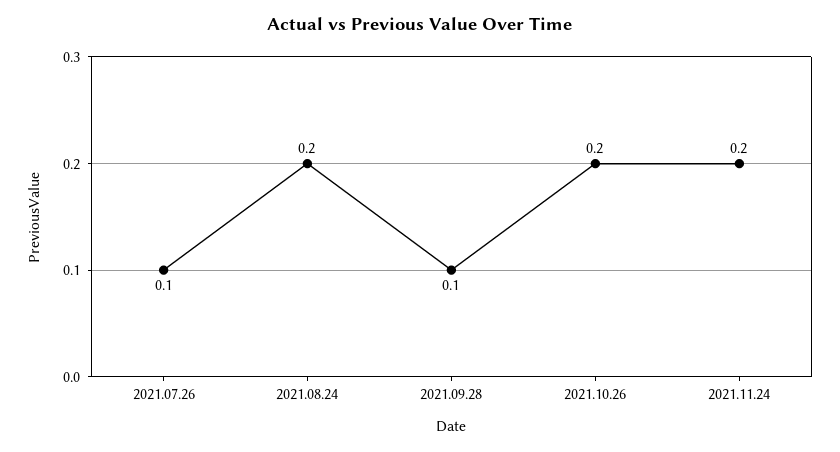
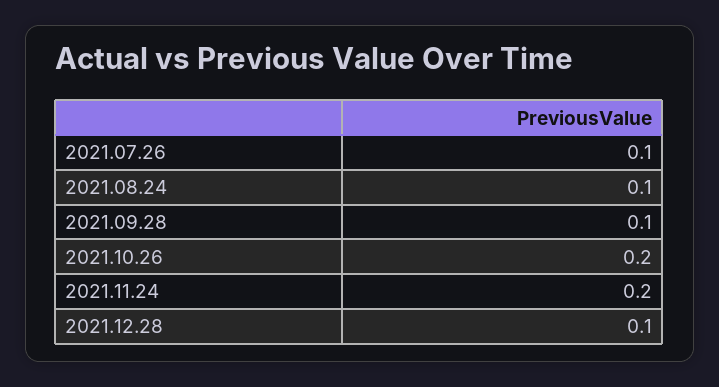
2021.08.24: 0.2 -> 0.1
2021.12.28: none -> 0.1

